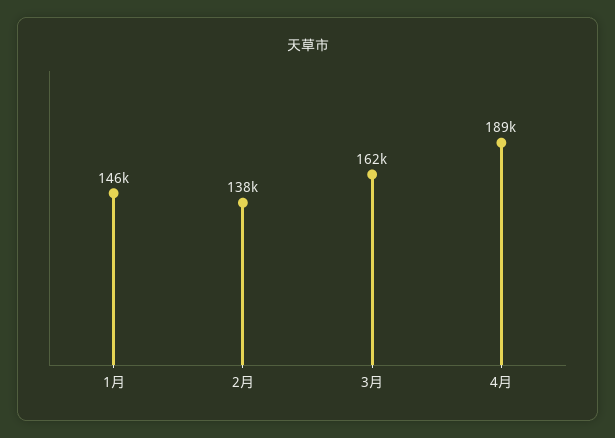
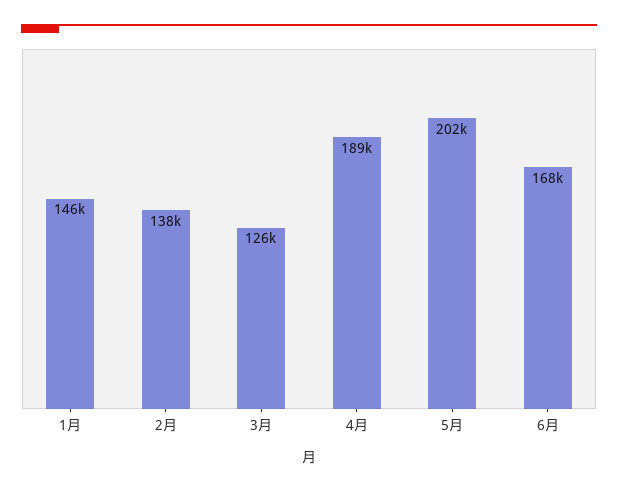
3月: 162000 -> 126000
5月: none -> 202000
6月: none -> 168000

